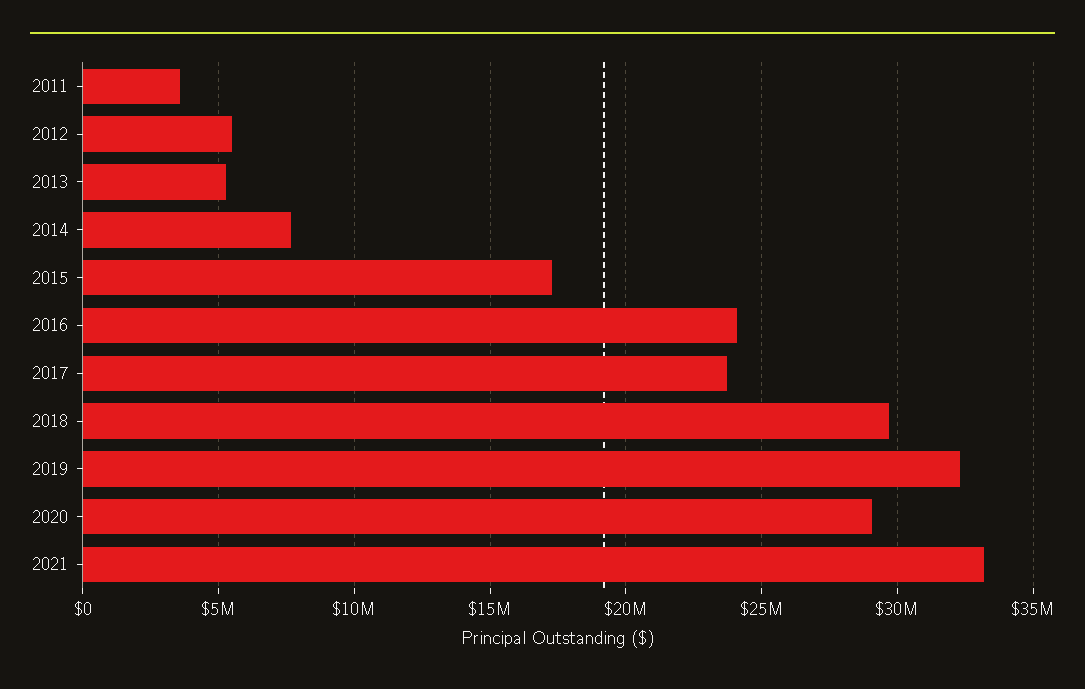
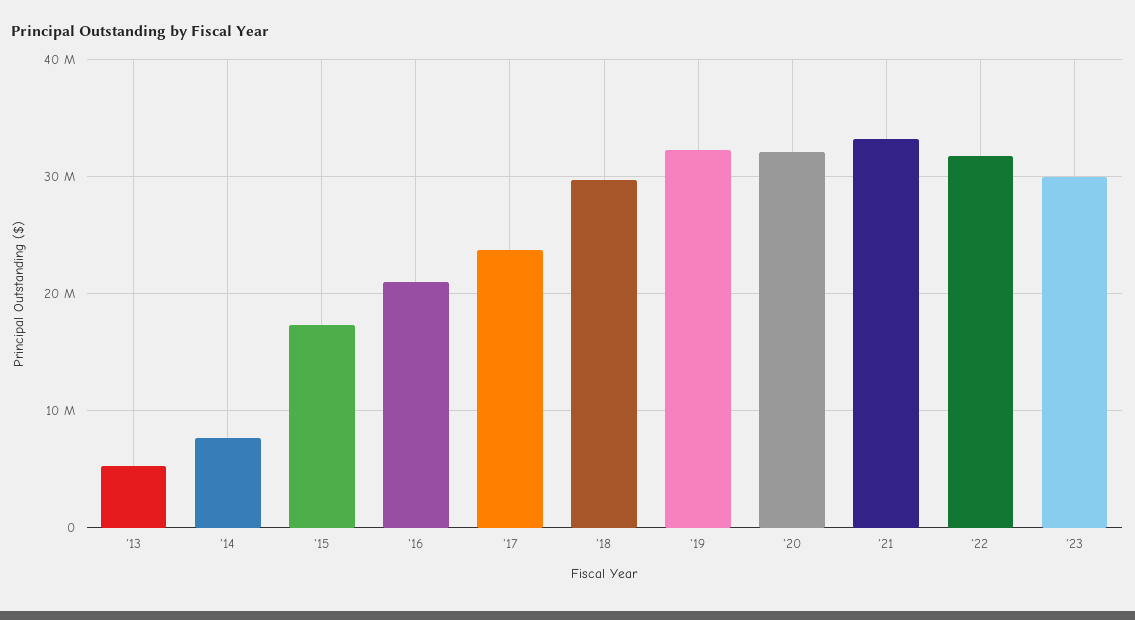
2011: 3500000 -> none
2012: 5500000 -> none
2016: 24000000 -> 21000000
2020: 29000000 -> 32000000
'22: none -> 32000000
'23: none -> 30000000

